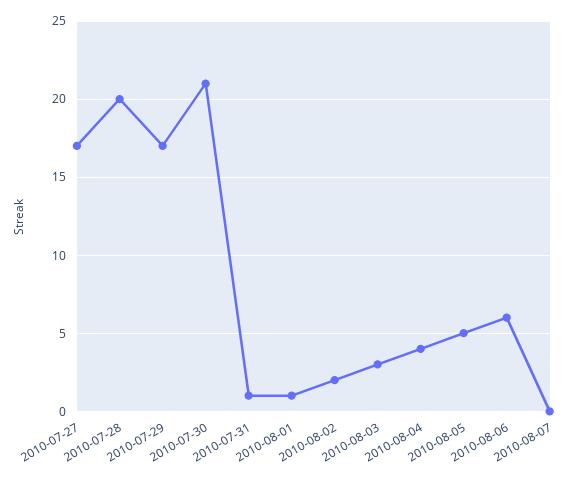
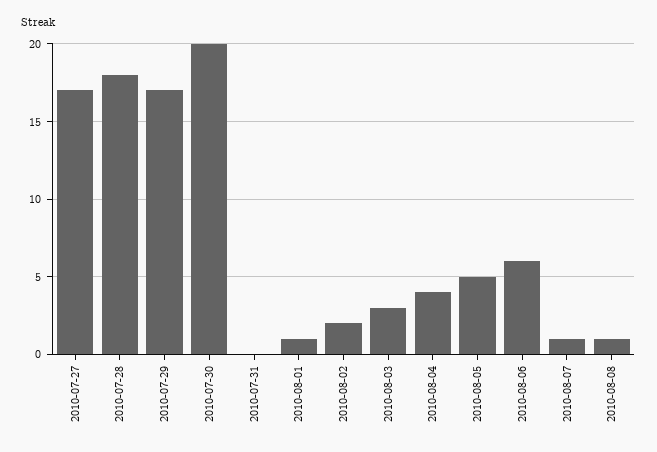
2010-07-28: 20 -> 18
2010-07-30: 21 -> 20
2010-07-31: 1 -> 0
2010-08-07: 0 -> 1
2010-08-08: none -> 1

